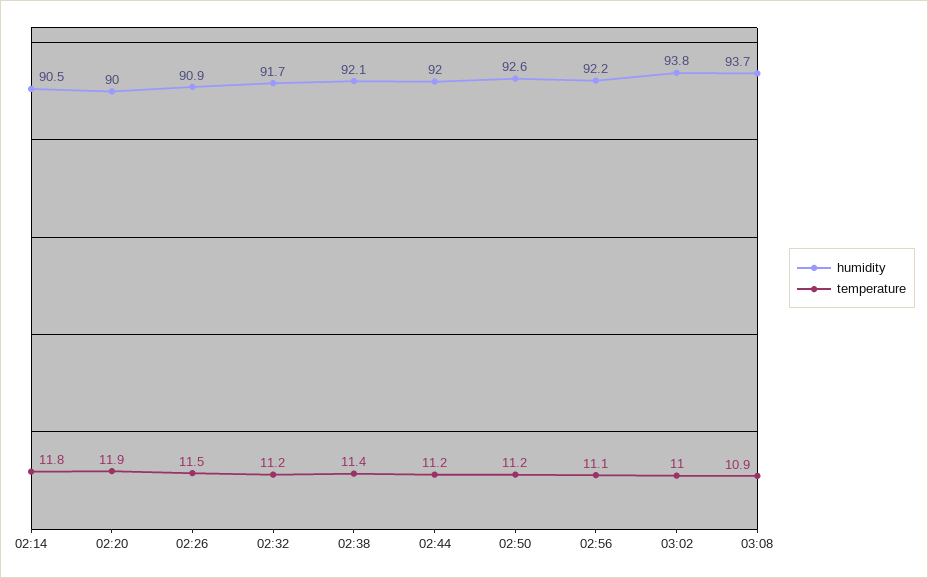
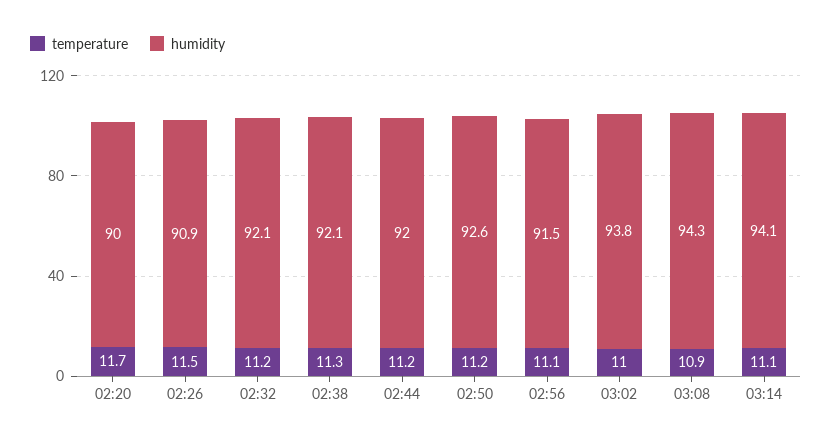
humidity, 02:14: 90.5 -> none
temperature, 02:14: 11.8 -> none
temperature, 02:20: 11.9 -> 11.7
humidity, 02:32: 91.7 -> 92.1
temperature, 02:38: 11.4 -> 11.3
humidity, 02:56: 92.2 -> 91.5
humidity, 03:08: 93.7 -> 94.3
temperature, 03:14: none -> 11.1
humidity, 03:14: none -> 94.1

